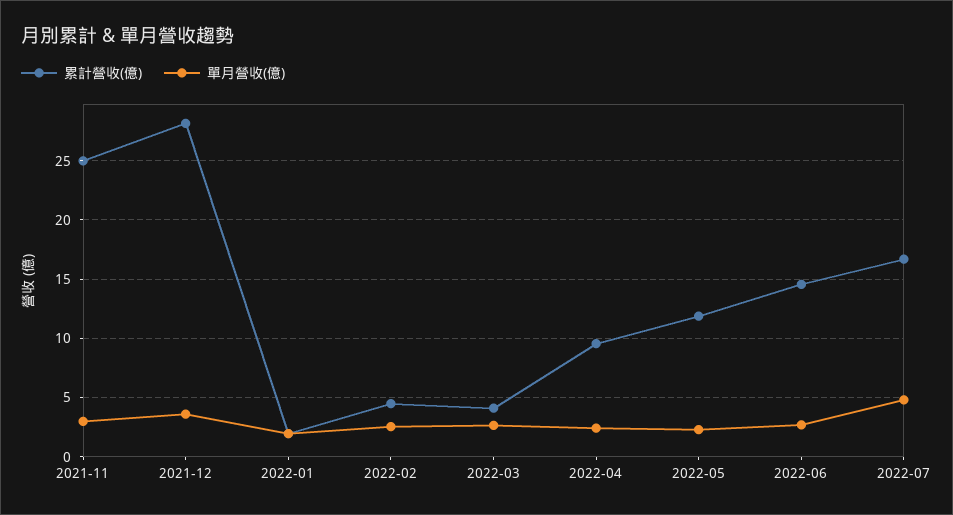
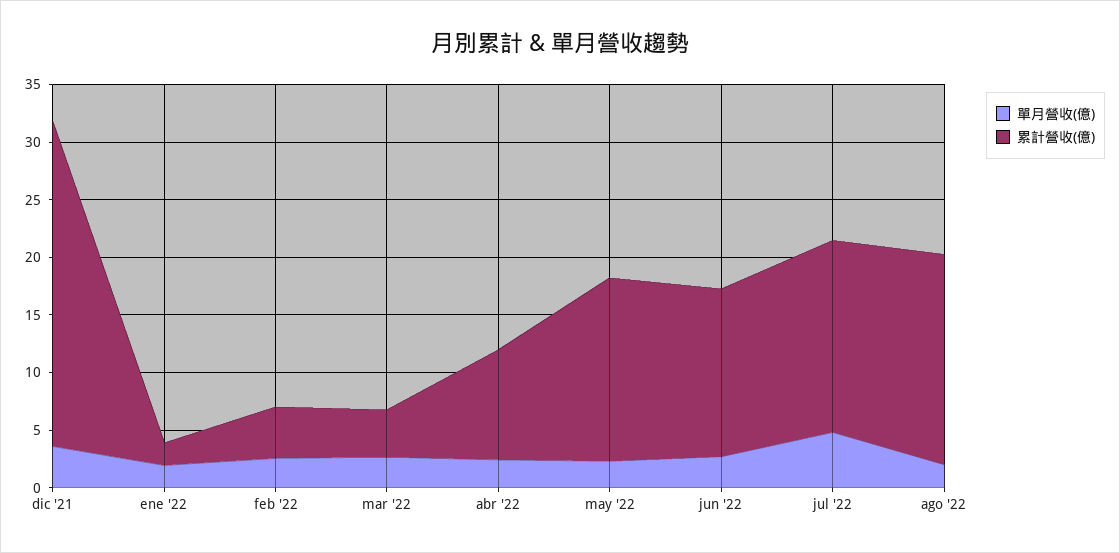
累計營收(億), 2021-11: 25 -> none
單月營收(億), 2021-11: 3 -> none
累計營收(億), 2022-05: 12 -> 16
單月營收(億), ago '22: none -> 2
累計營收(億), ago '22: none -> 18

